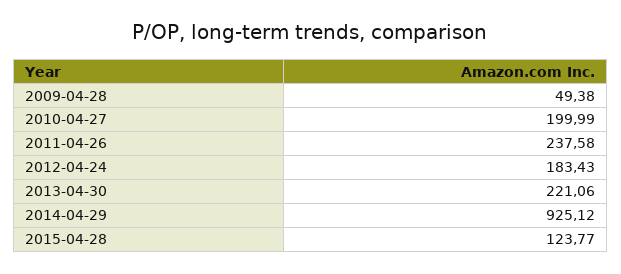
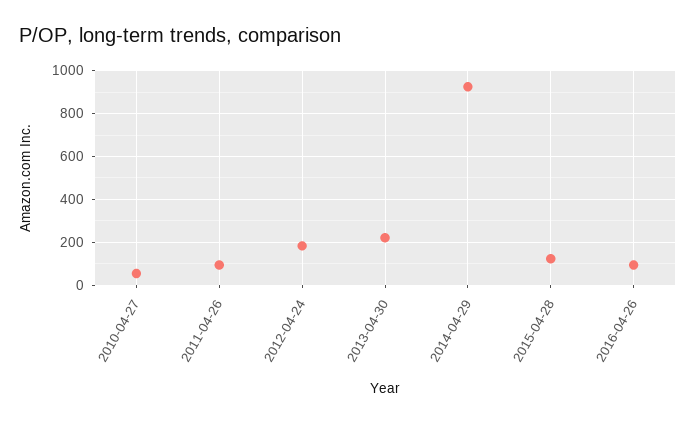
2009-04-28: 49.38 -> none
2010-04-27: 199.99 -> 50
2011-04-26: 237.58 -> 100
2016-04-26: none -> 100

